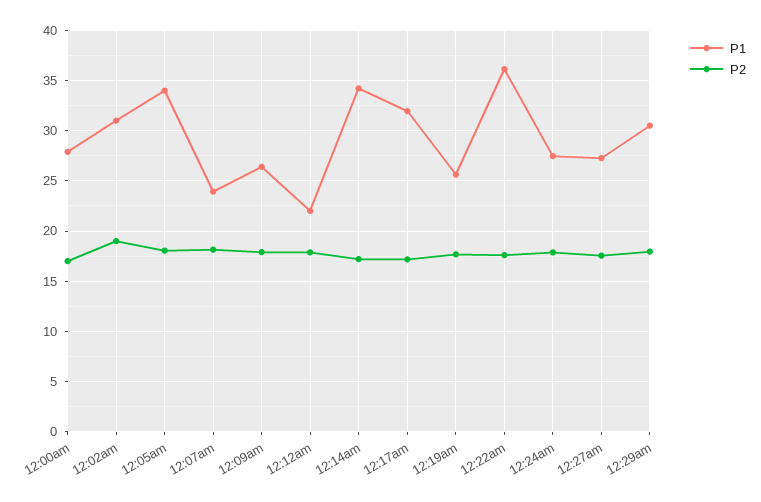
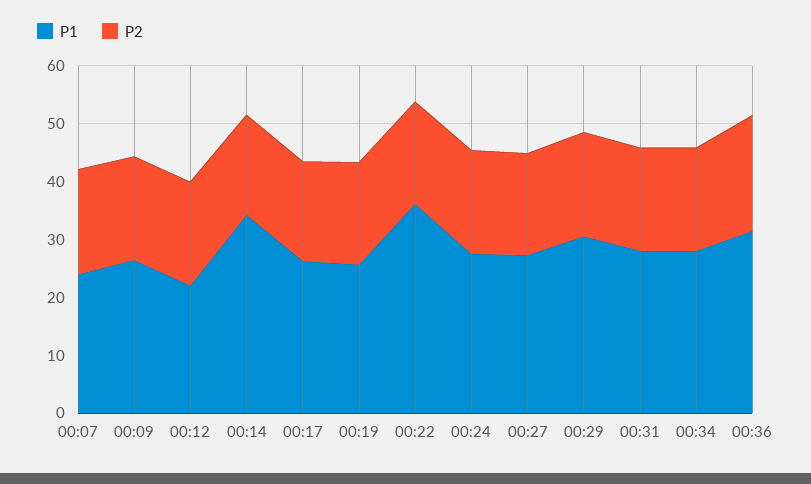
P1, 12:00am: 28 -> none
P2, 12:00am: 17 -> none
P1, 12:02am: 31 -> none
P2, 12:02am: 19 -> none
P1, 12:05am: 34 -> none
P2, 12:05am: 18 -> none
P1, 12:17am: 32 -> 26
P1, 00:31: none -> 28
P2, 00:31: none -> 18
P1, 00:34: none -> 28
P2, 00:34: none -> 18
P1, 00:36: none -> 32
P2, 00:36: none -> 20

